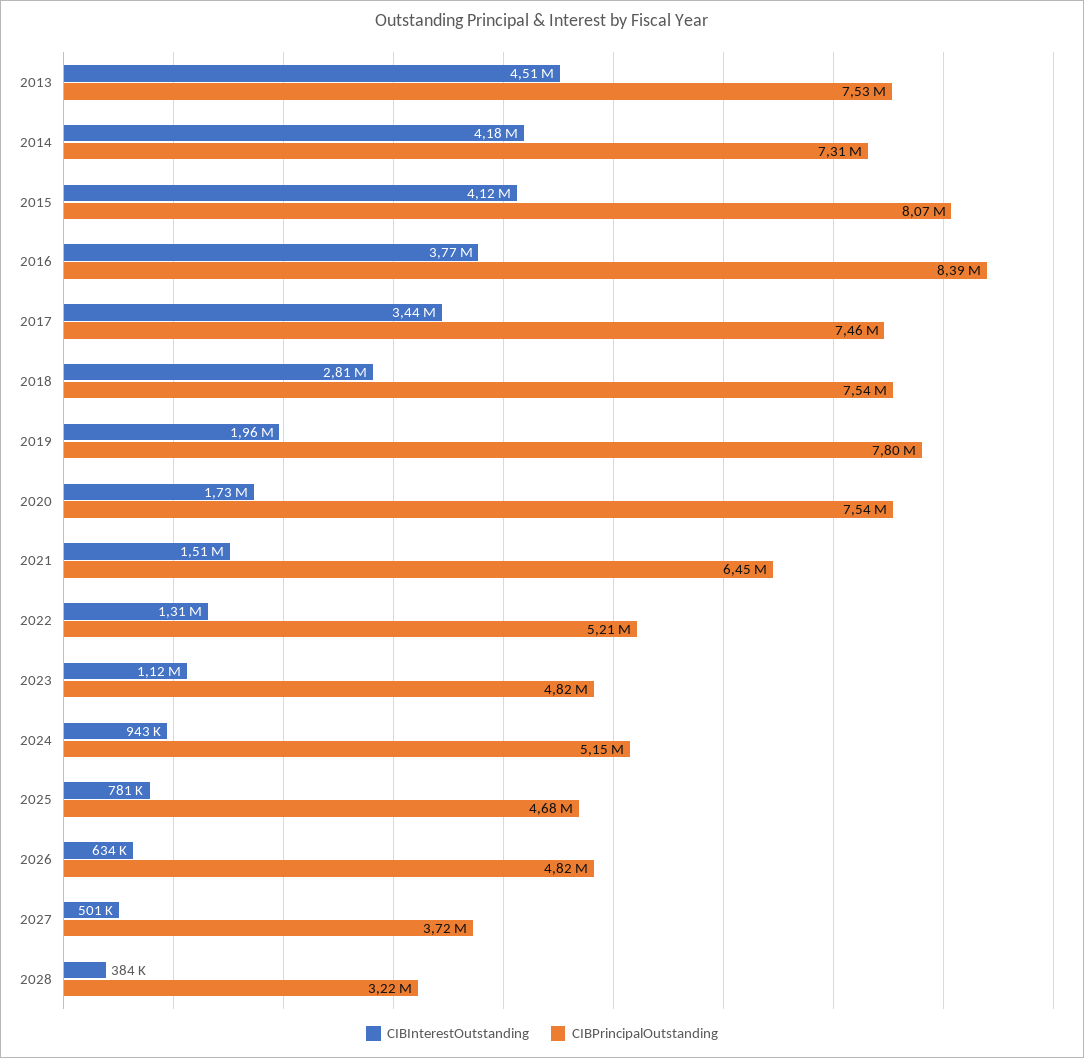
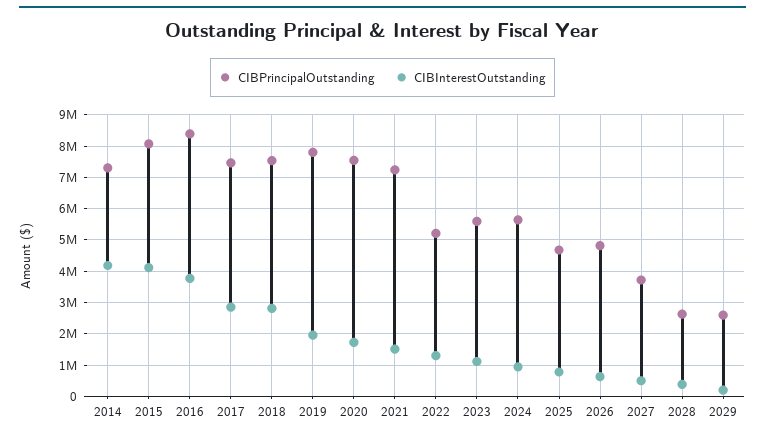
CIBInterestOutstanding, 2013: 4510000 -> none
CIBPrincipalOutstanding, 2013: 7530000 -> none
CIBInterestOutstanding, 2017: 3440000 -> 2800000
CIBPrincipalOutstanding, 2021: 6450000 -> 7200000
CIBPrincipalOutstanding, 2023: 4820000 -> 5600000
CIBPrincipalOutstanding, 2024: 5150000 -> 5600000
CIBPrincipalOutstanding, 2028: 3220000 -> 2600000
CIBPrincipalOutstanding, 2029: none -> 2600000
CIBInterestOutstanding, 2029: none -> 200000

